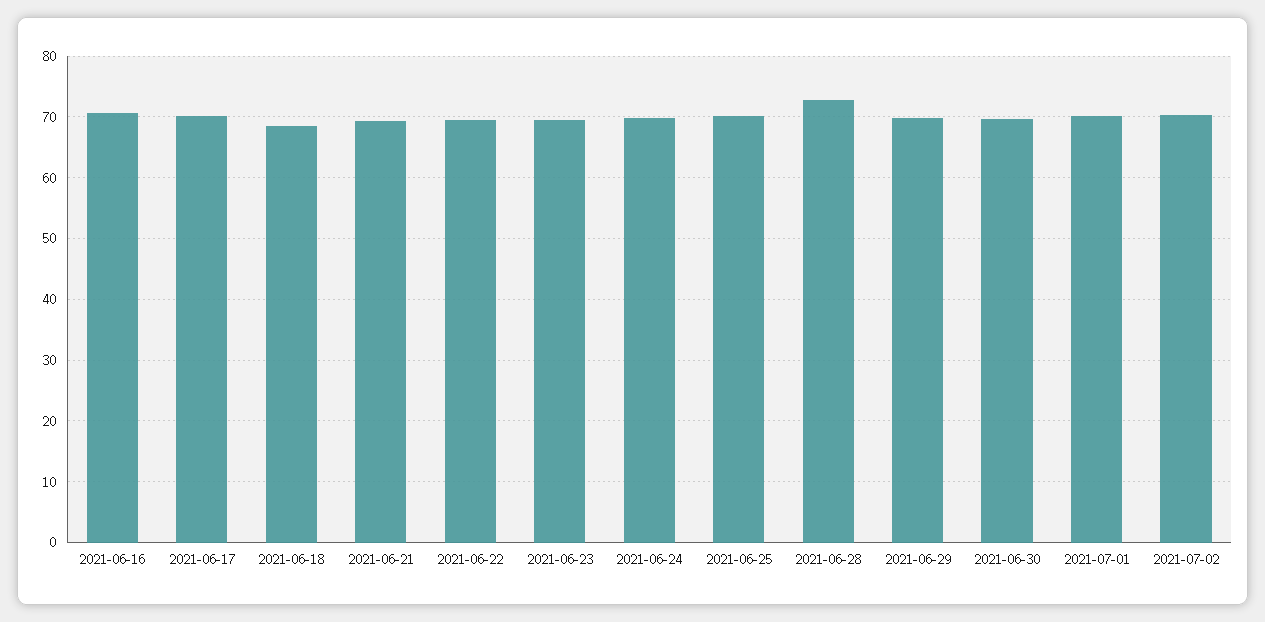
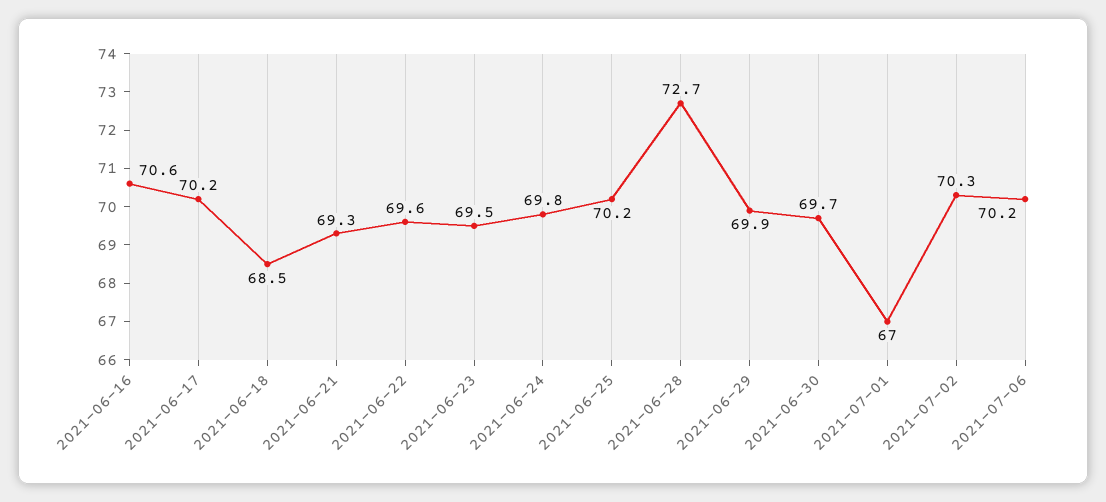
2021-07-01: 70 -> 67
2021-07-06: none -> 70.2

